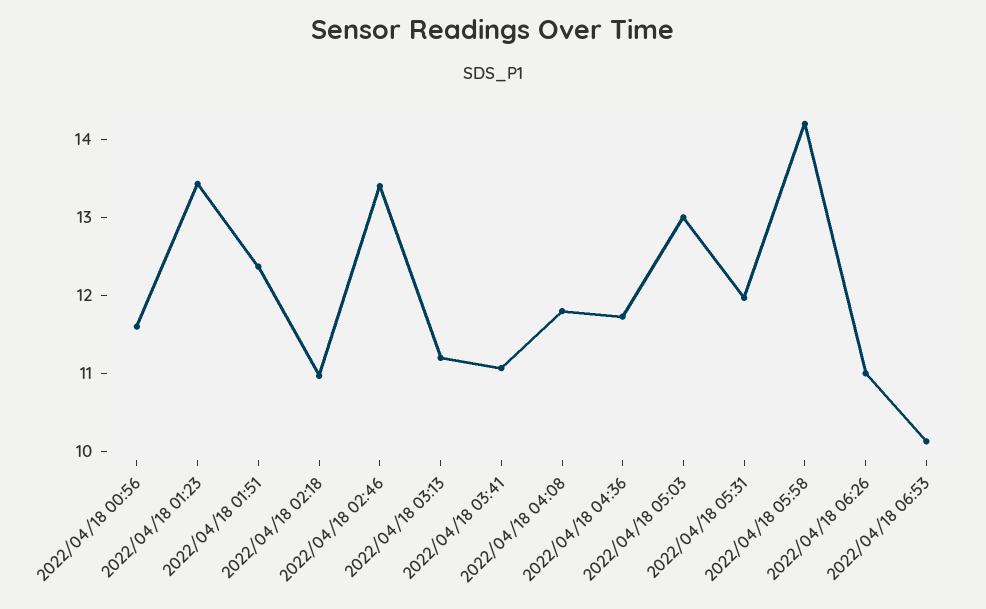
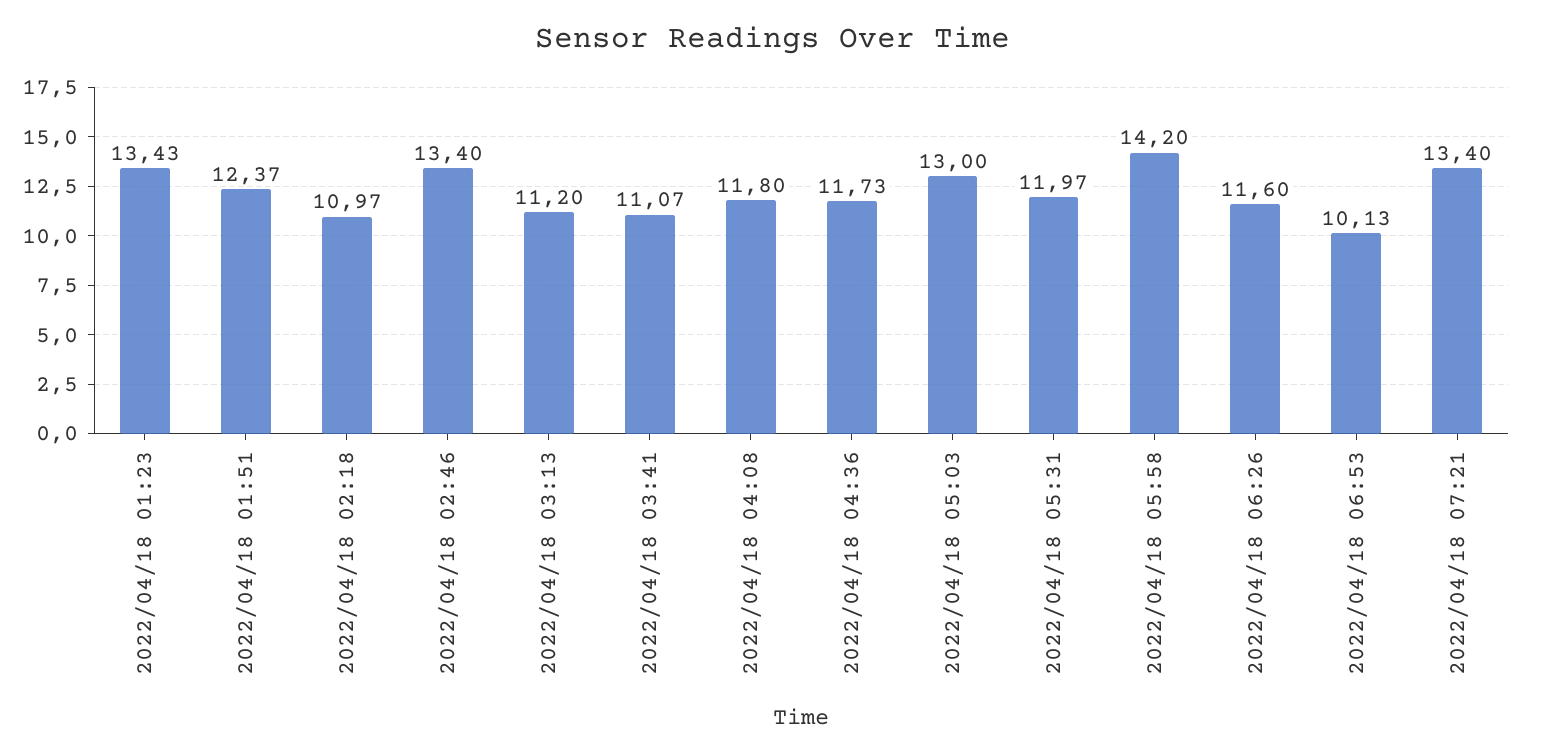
2022/04/18 00:56: 11.6 -> none
2022/04/18 06:26: 11 -> 11.6
2022/04/18 07:21: none -> 13.4

